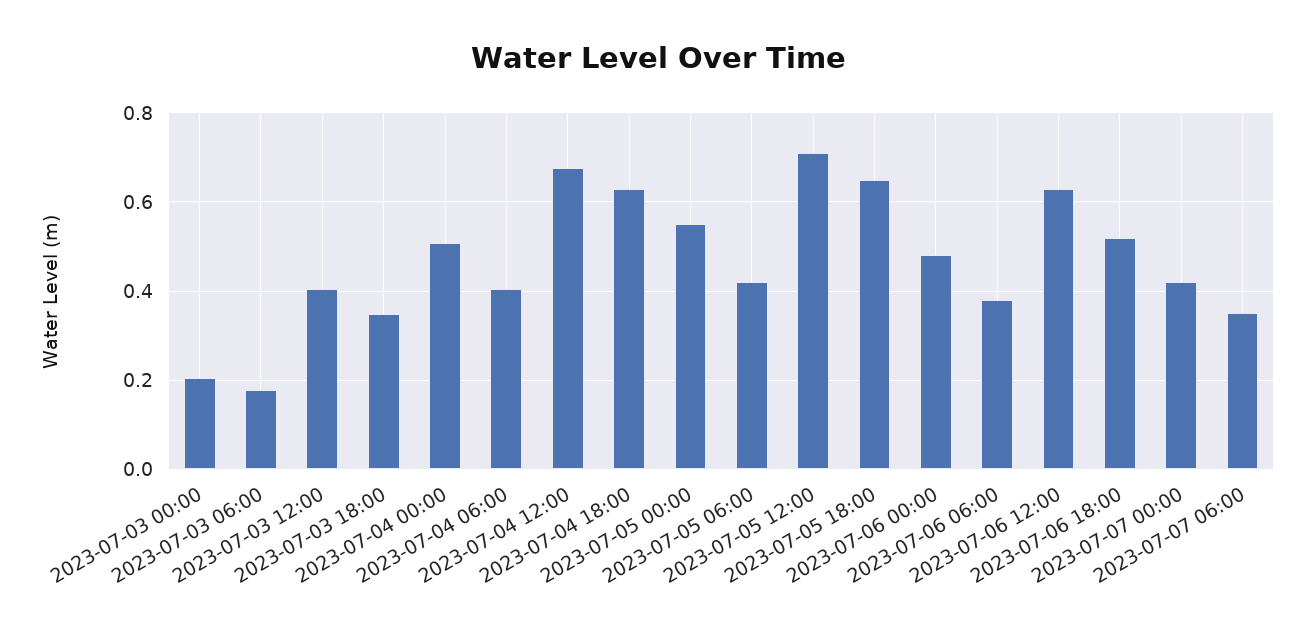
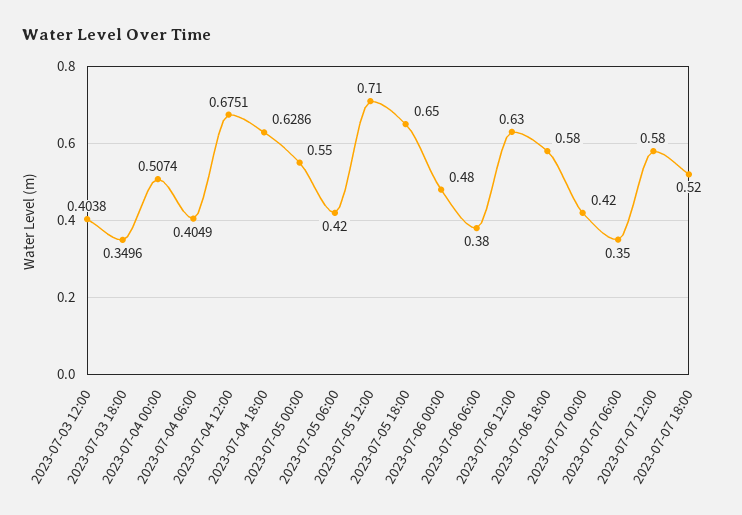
2023-07-03 00:00: 0.2 -> none
2023-07-03 06:00: 0.18 -> none
2023-07-06 18:00: 0.52 -> 0.58
2023-07-07 12:00: none -> 0.58
2023-07-07 18:00: none -> 0.52

